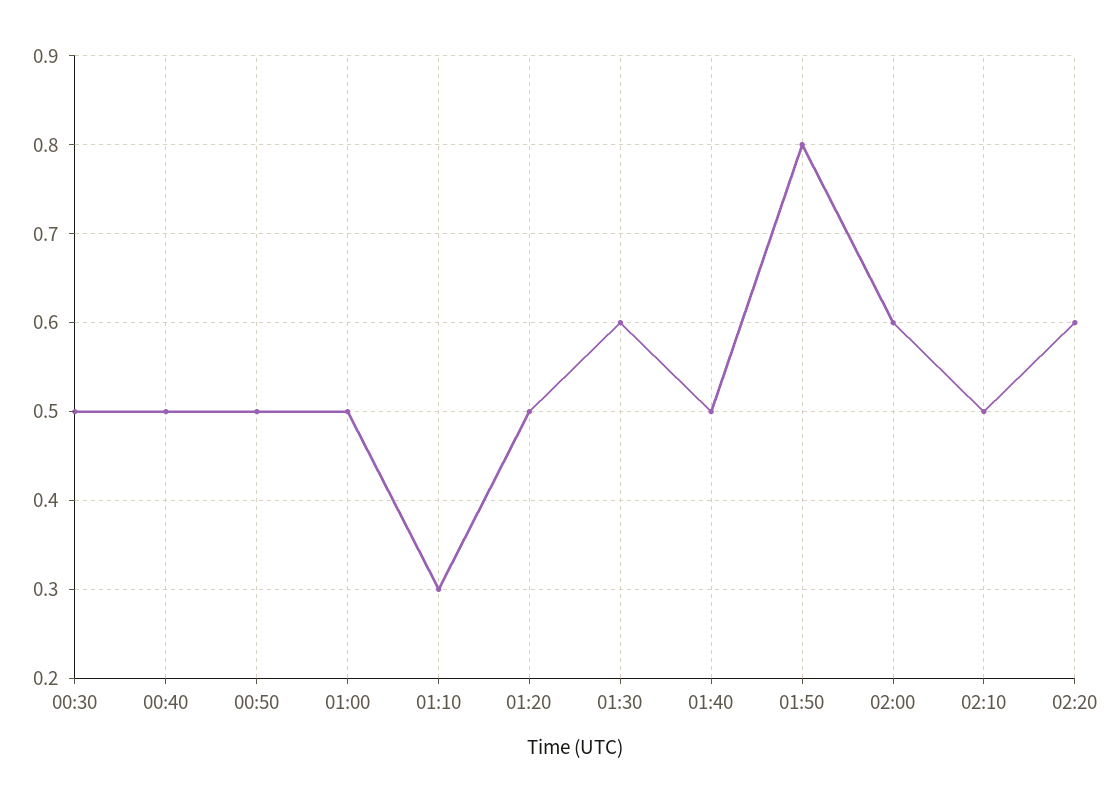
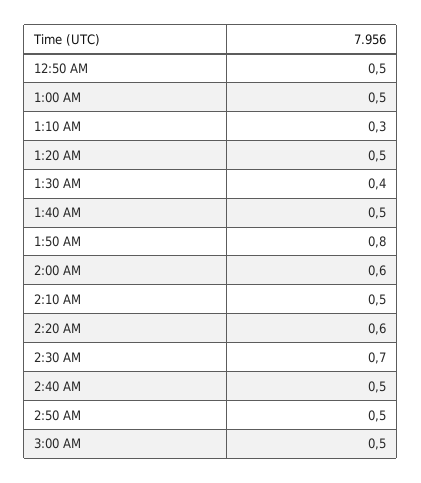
00:30: 0.5 -> none
00:40: 0.5 -> none
01:30: 0.6 -> 0.4
2:30 AM: none -> 0.7
2:40 AM: none -> 0.5
2:50 AM: none -> 0.5
3:00 AM: none -> 0.5

